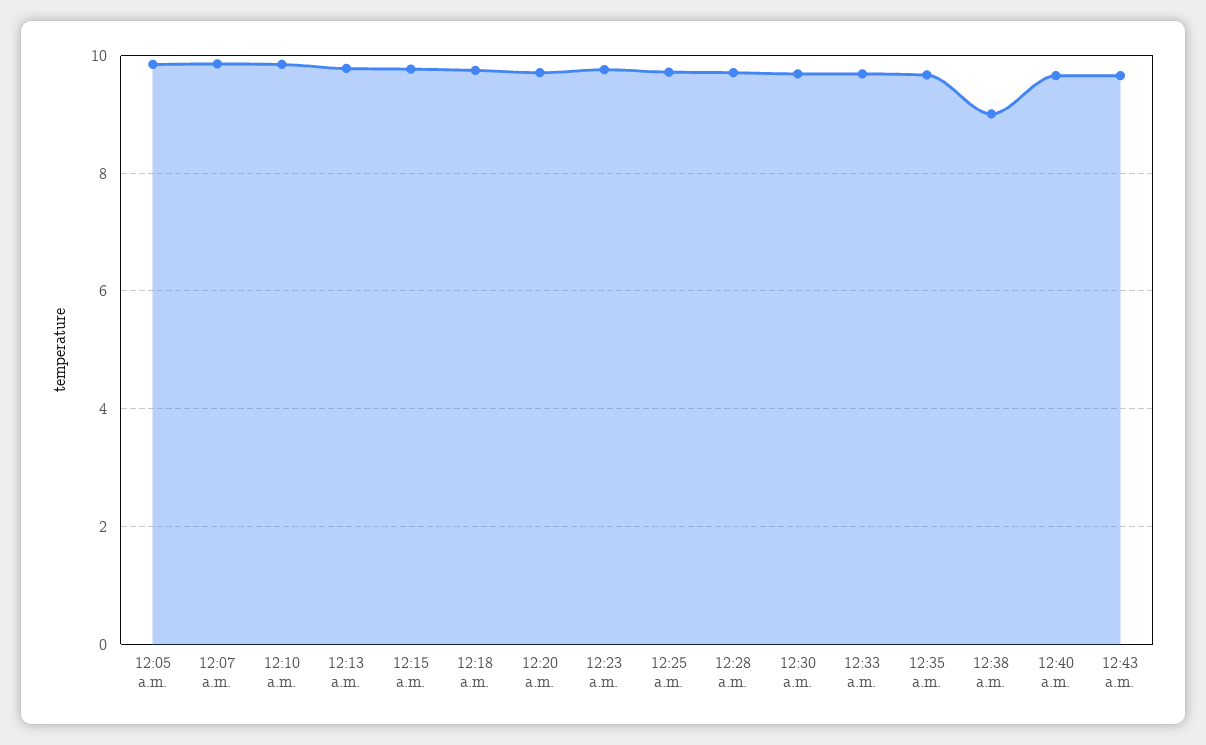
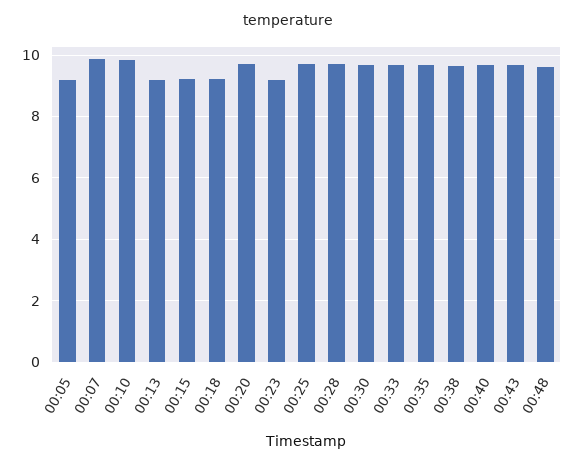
12:05 a.m.: 9.8 -> 9.2
12:13 a.m.: 9.8 -> 9.2
12:15 a.m.: 9.8 -> 9.2
12:18 a.m.: 9.8 -> 9.2
12:23 a.m.: 9.8 -> 9.2
12:38 a.m.: 9 -> 9.6
00:48: none -> 9.6

